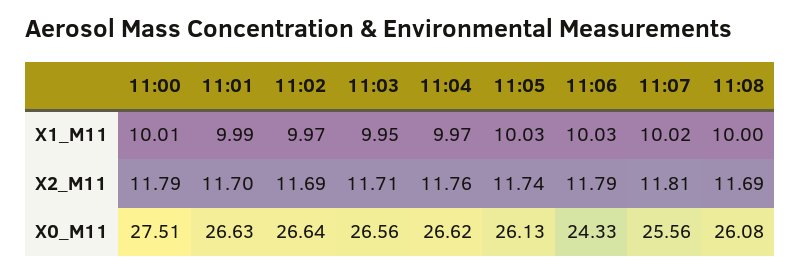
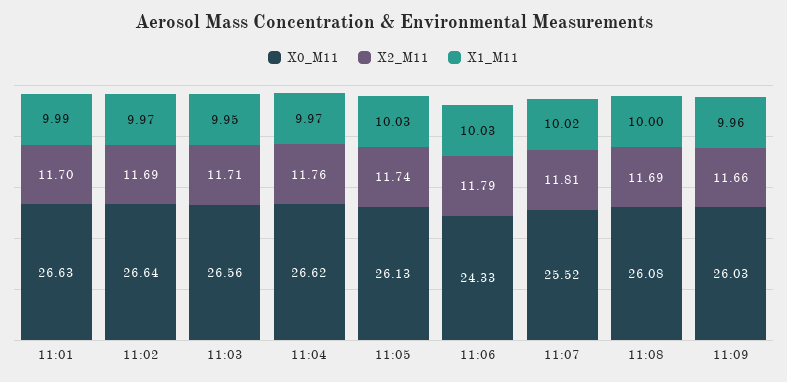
X1_M11, 11:00: 10.01 -> none
X2_M11, 11:00: 11.79 -> none
X0_M11, 11:00: 27.51 -> none
X0_M11, 11:07: 25.56 -> 25.52
X0_M11, 11:09: none -> 26.03
X2_M11, 11:09: none -> 11.66
X1_M11, 11:09: none -> 9.96

